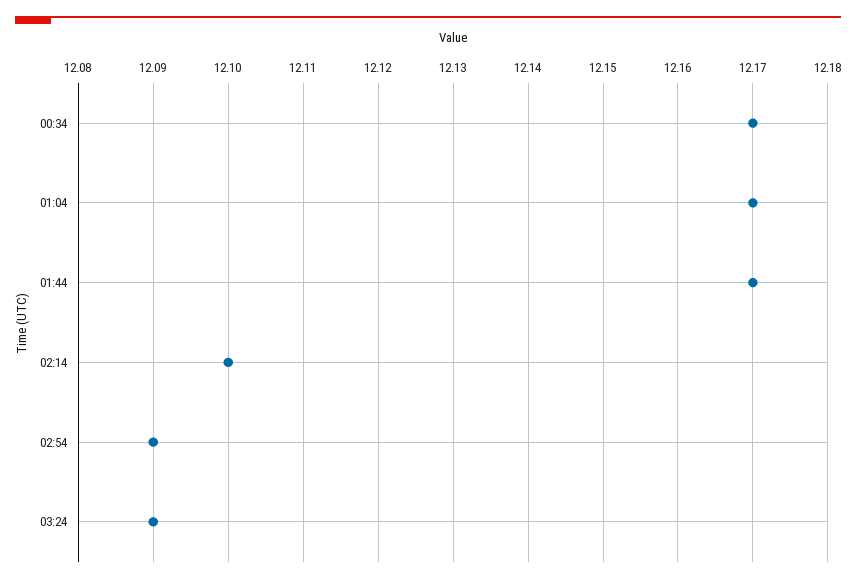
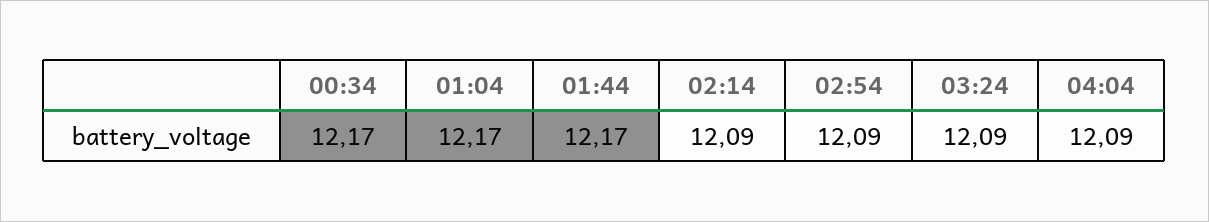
02:14: 12.1 -> 12.09
04:04: none -> 12.09

